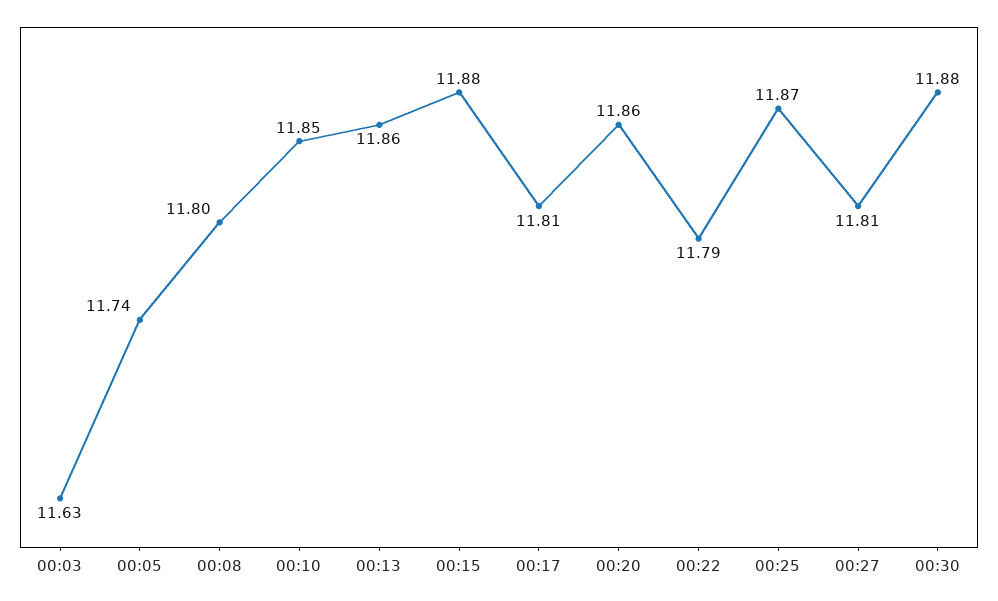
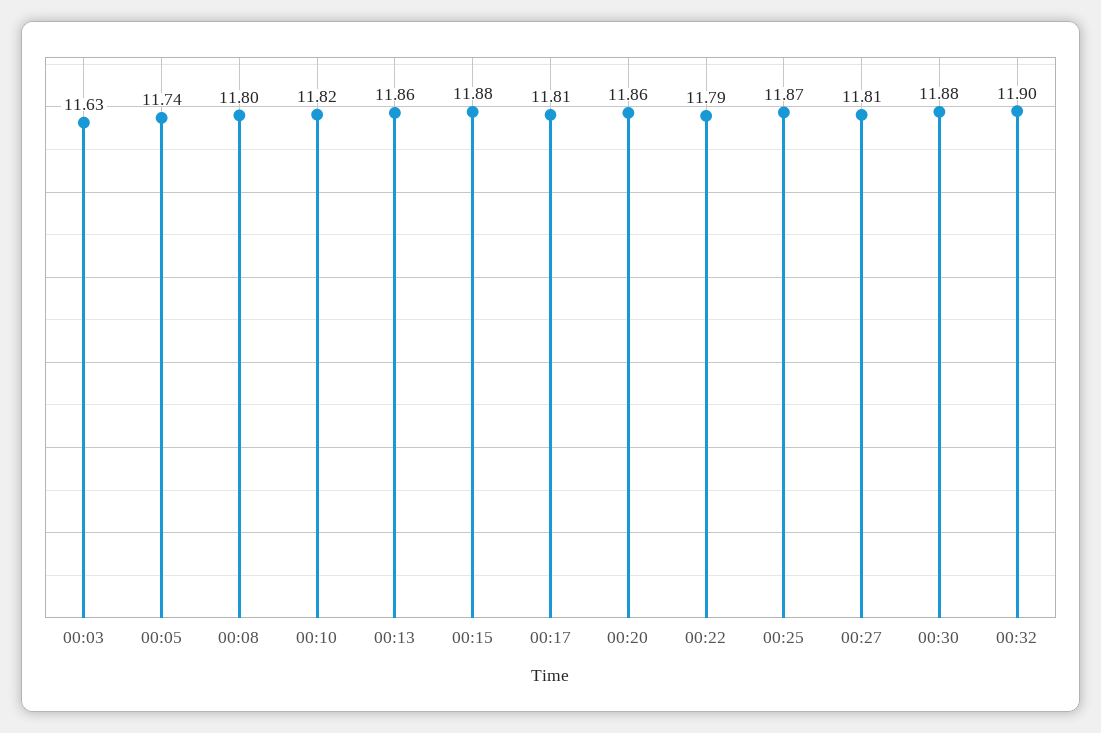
00:10: 11.85 -> 11.82
00:32: none -> 11.9

